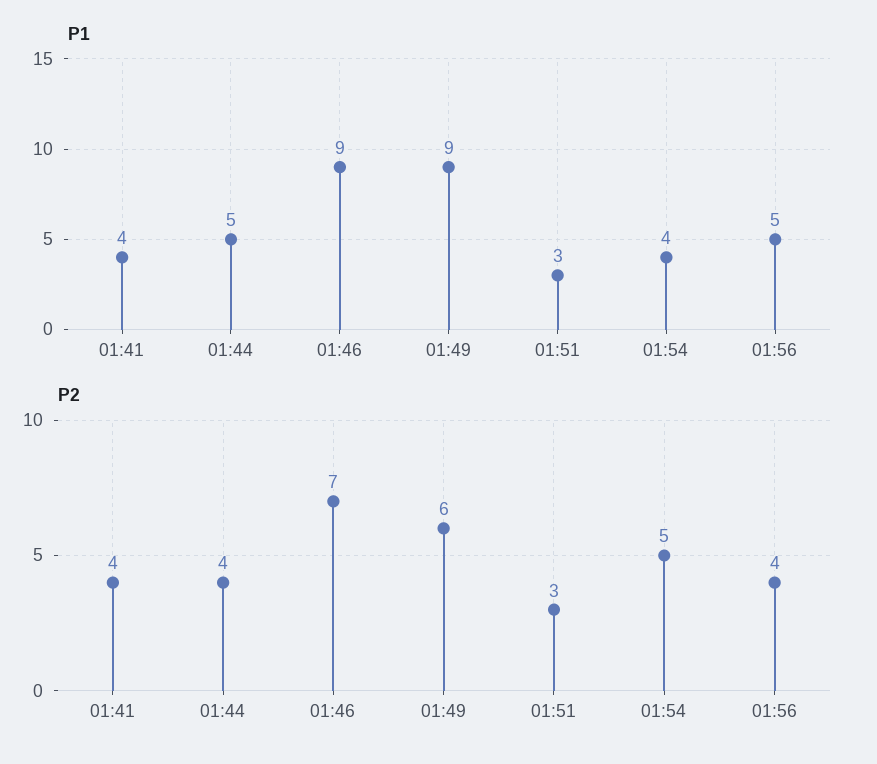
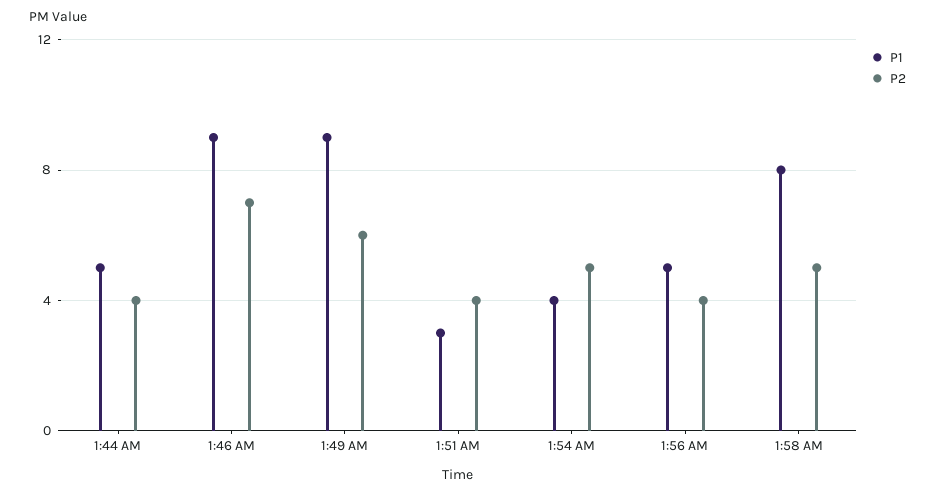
P1, 01:41: 4 -> none
P2, 01:41: 4 -> none
P2, 01:51: 3 -> 4
P1, 1:58 AM: none -> 8
P2, 1:58 AM: none -> 5

